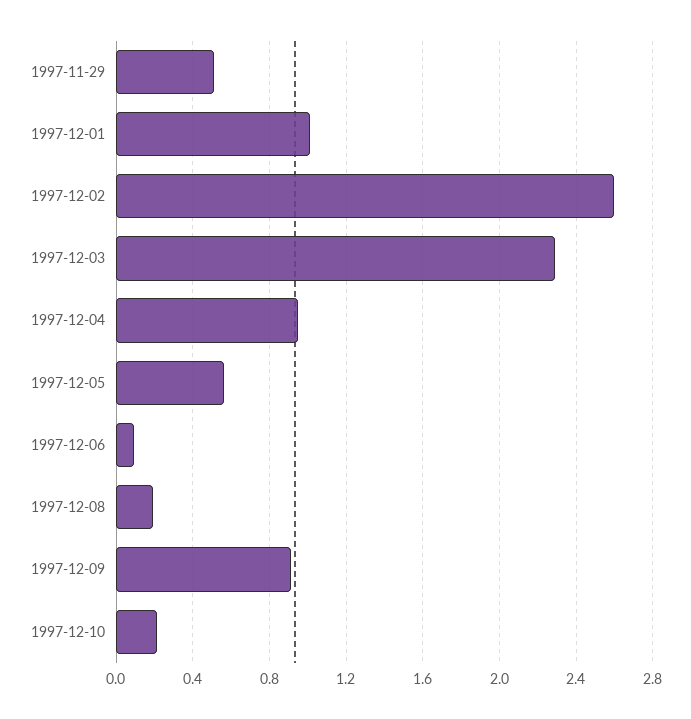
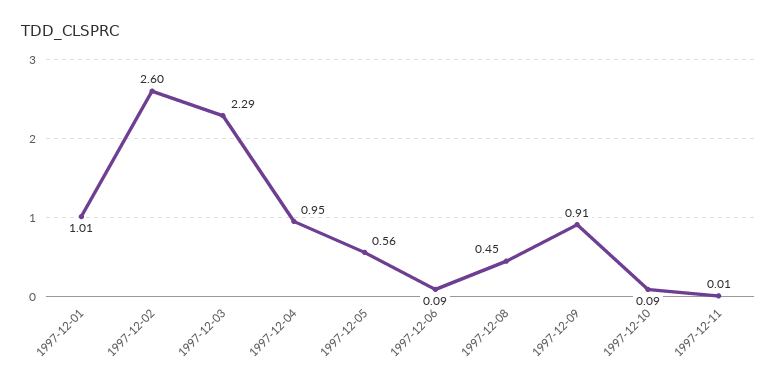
1997-11-29: 0.5 -> none
1997-12-08: 0.2 -> 0.45
1997-12-10: 0.2 -> 0.09
1997-12-11: none -> 0.01

